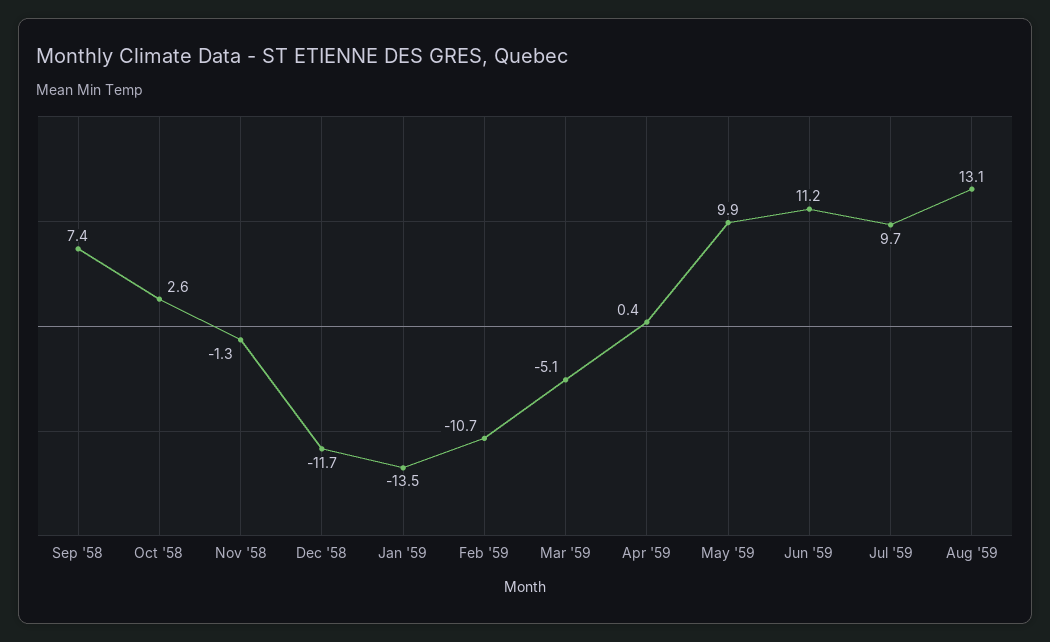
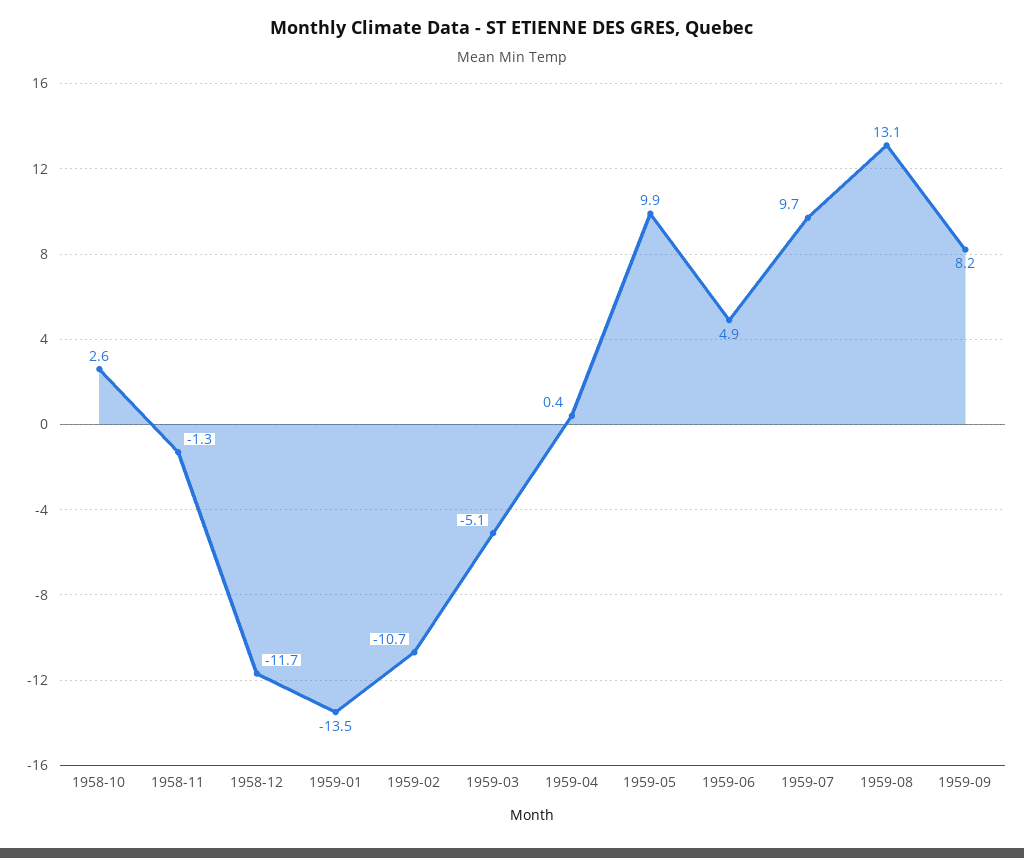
Sep '58: 7.4 -> none
Jun '59: 11.2 -> 4.9
1959-09: none -> 8.2

